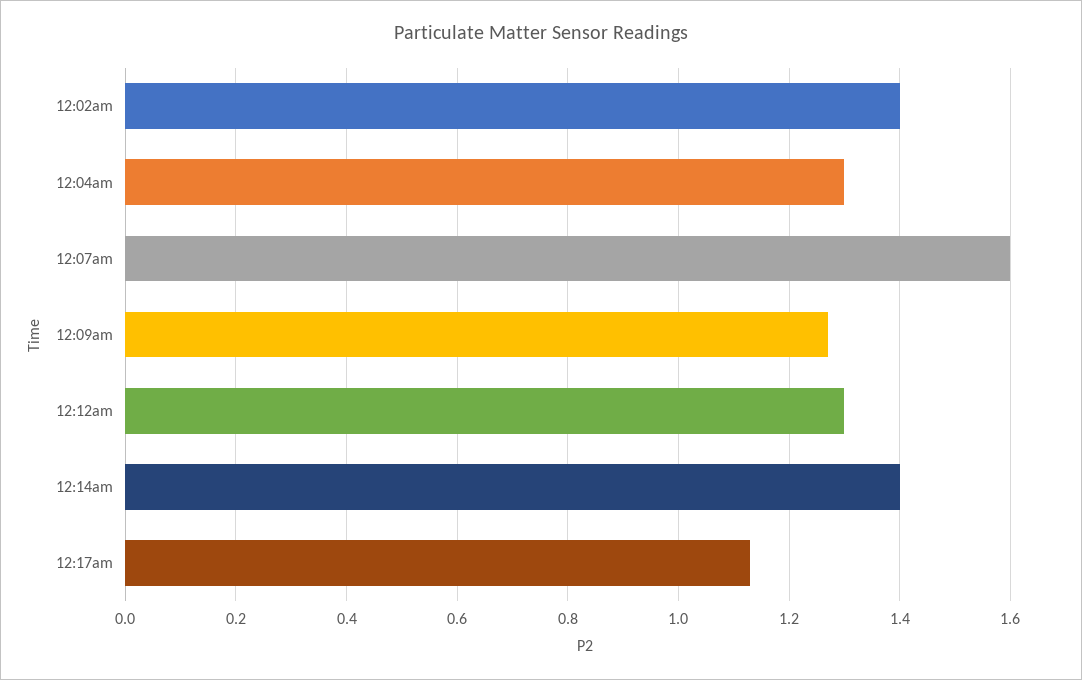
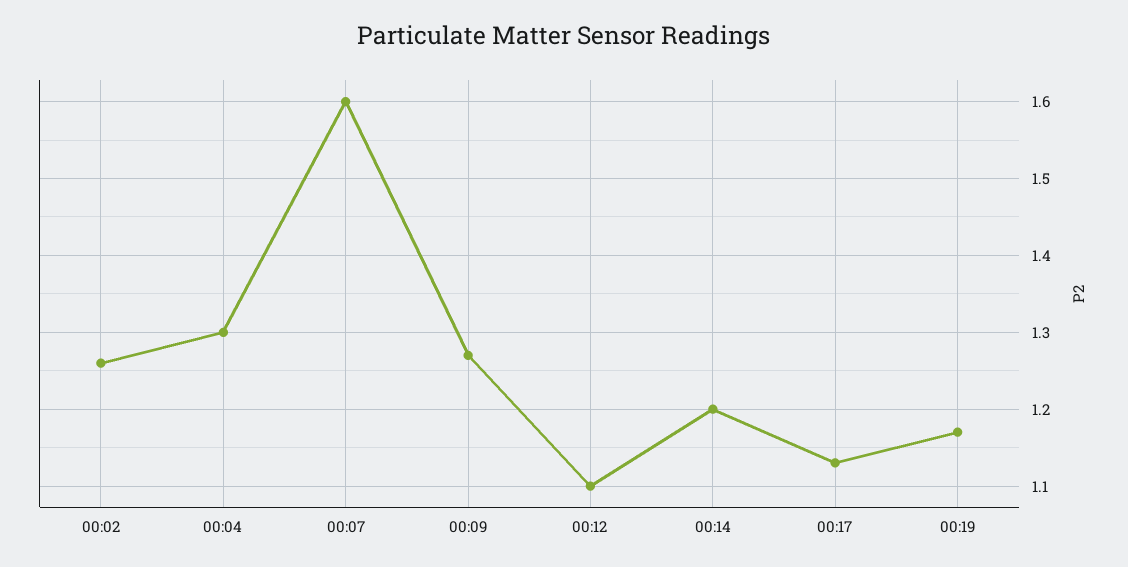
12:02am: 1.4 -> 1.26
12:12am: 1.3 -> 1.1
12:14am: 1.4 -> 1.2
00:19: none -> 1.17

